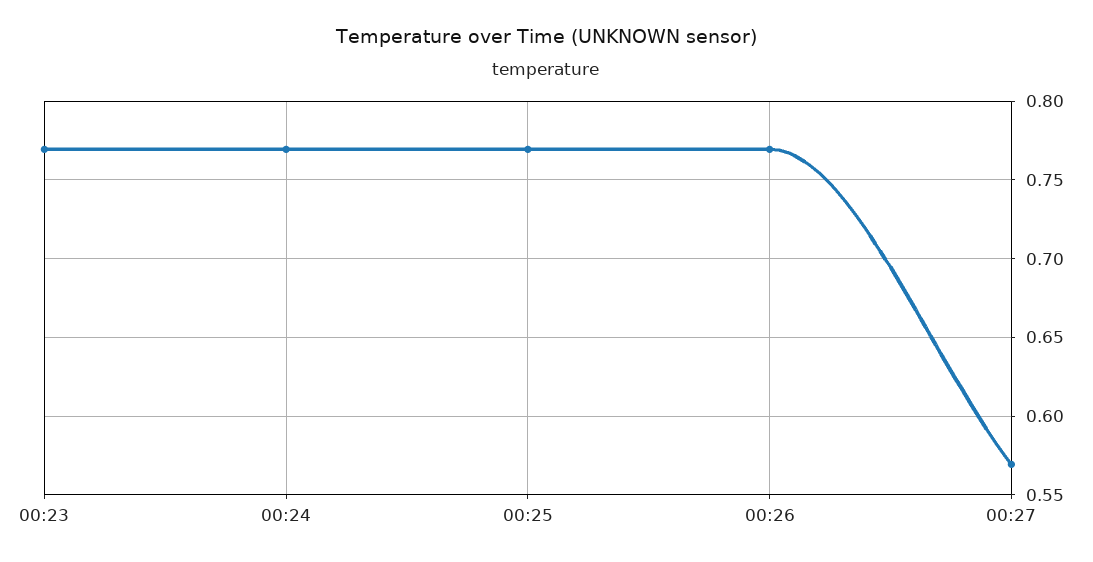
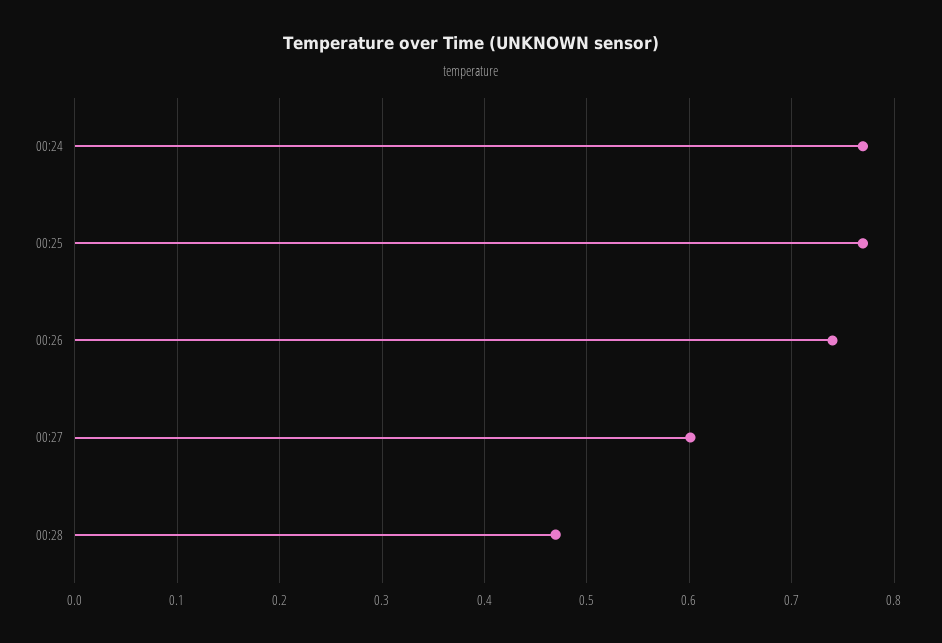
00:23: 0.77 -> none
00:26: 0.77 -> 0.74
00:27: 0.57 -> 0.6
00:28: none -> 0.47

